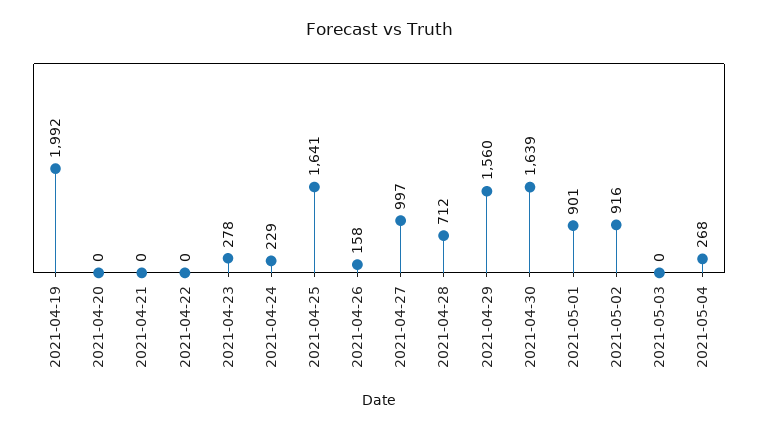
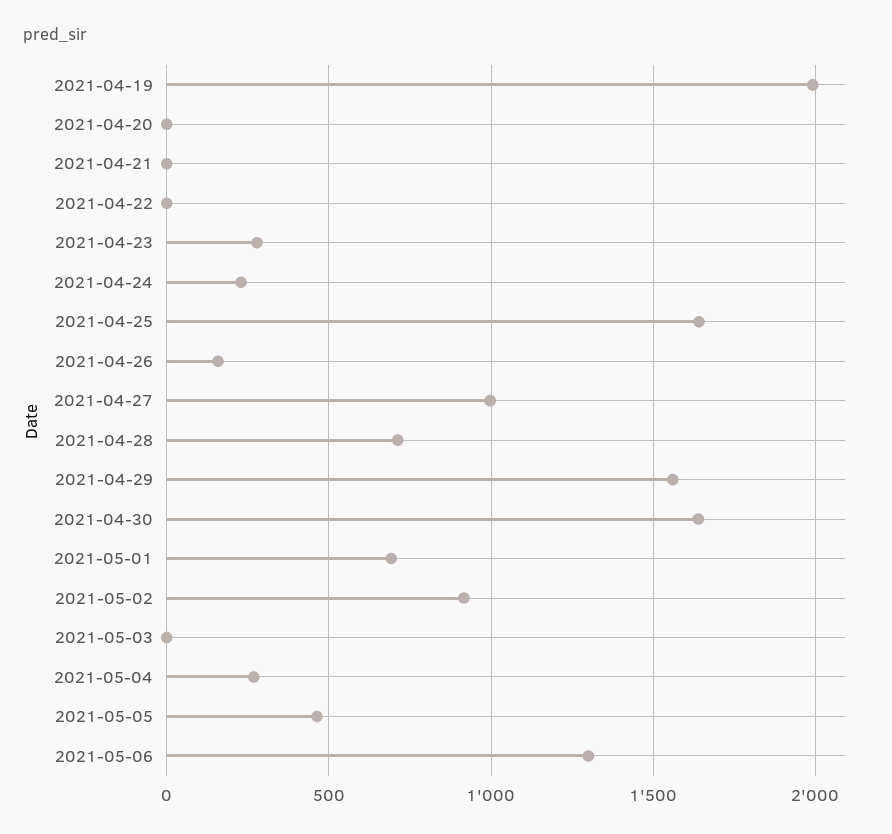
2021-05-01: 901 -> 700
2021-05-05: none -> 450
2021-05-06: none -> 1300

